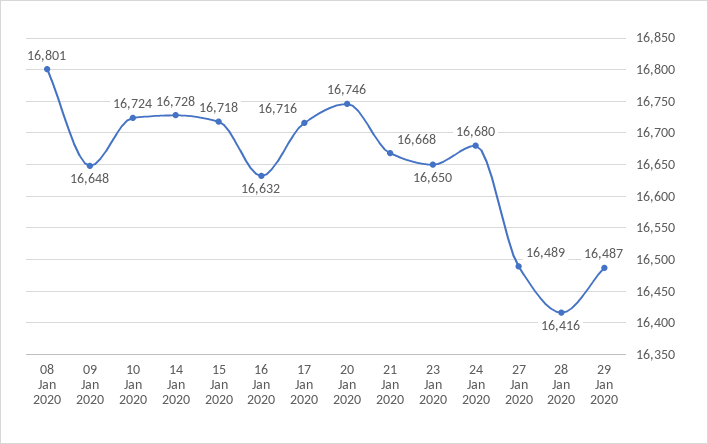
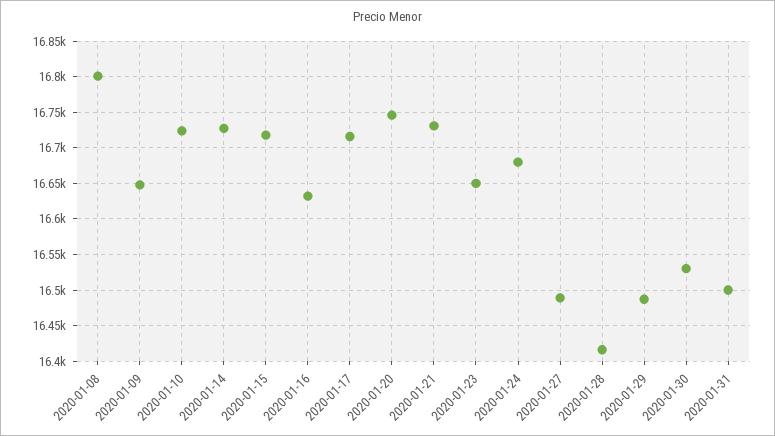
21 Jan 2020: 16668 -> 16730
2020-01-30: none -> 16530
2020-01-31: none -> 16500

